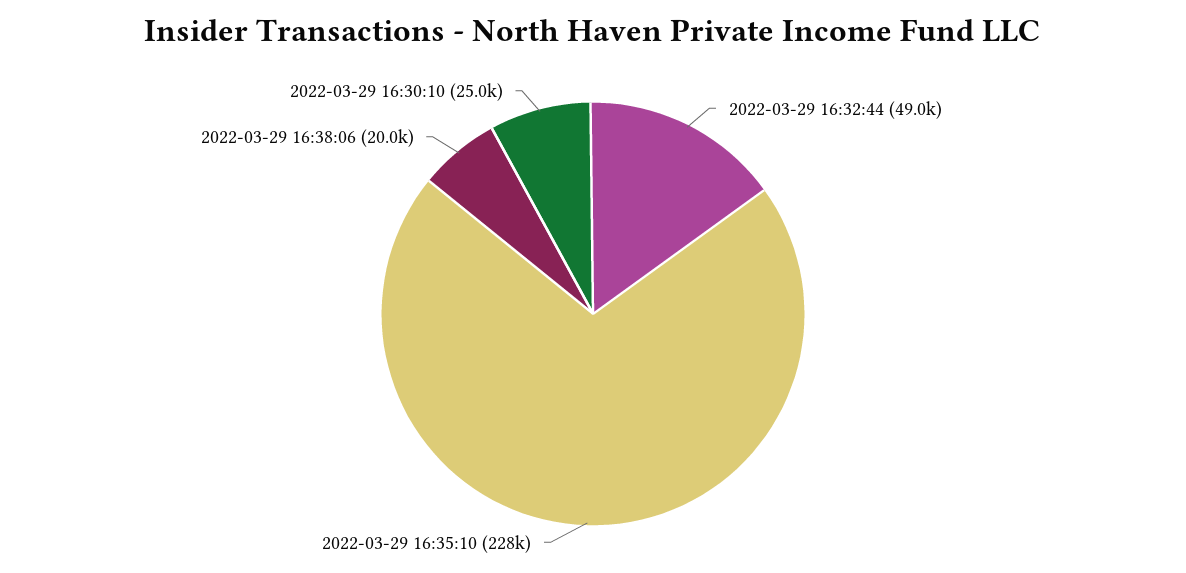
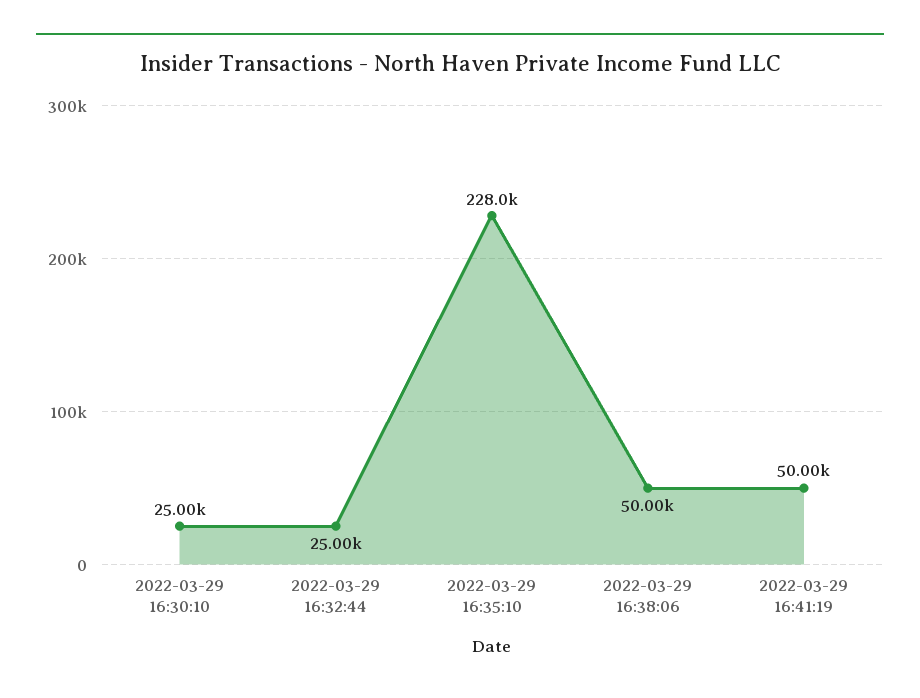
2022-03-29 16:32:44: 49000 -> 25000
2022-03-29 16:38:06: 20000 -> 50000
2022-03-29 16:41:19: none -> 50000

